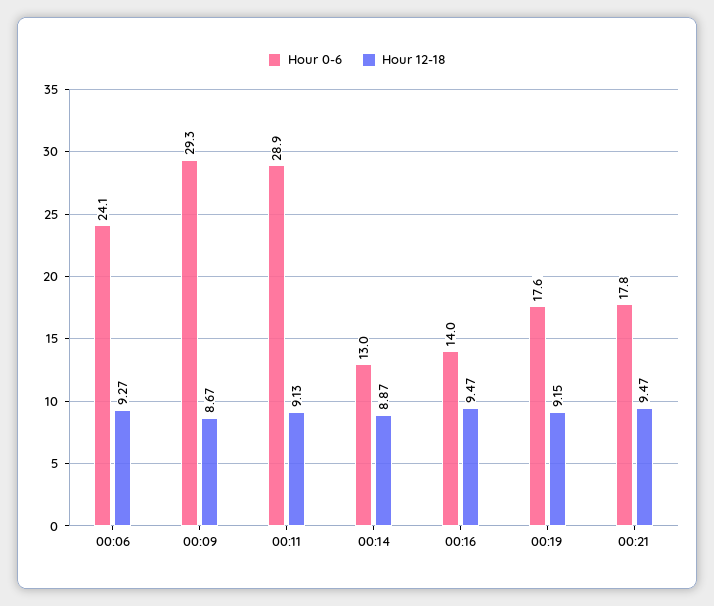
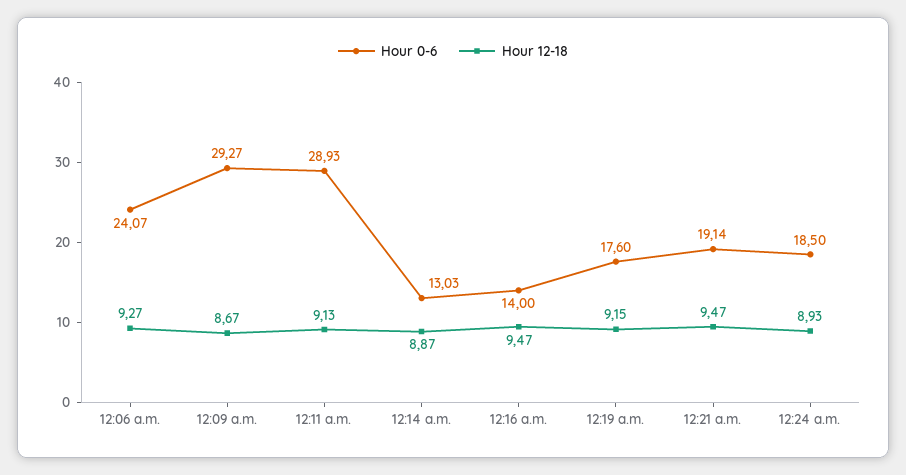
Hour 0-6, 00:21: 17.8 -> 19.14
Hour 0-6, 12:24 a.m.: none -> 18.5
Hour 12-18, 12:24 a.m.: none -> 8.93

